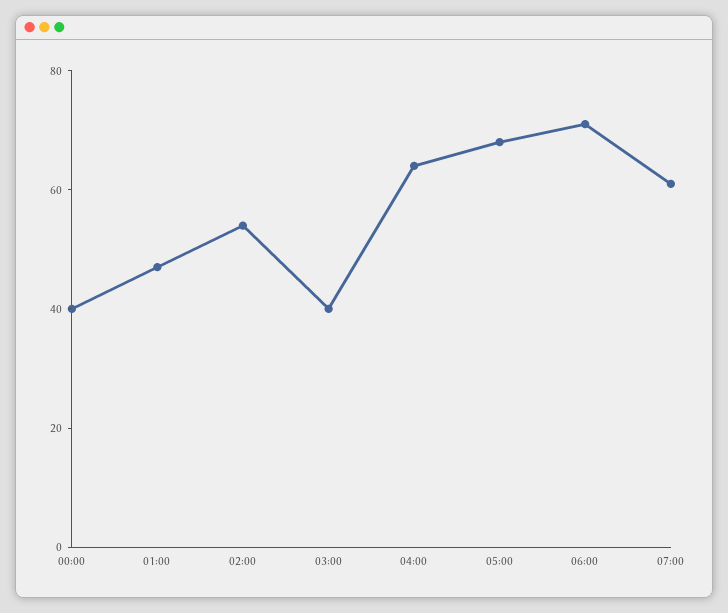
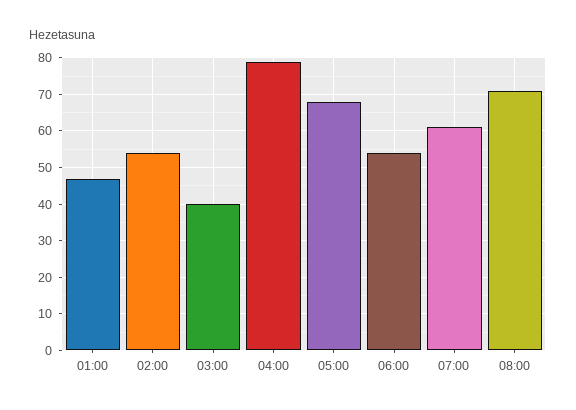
00:00: 40 -> none
04:00: 65 -> 80
06:00: 70 -> 55
08:00: none -> 70

